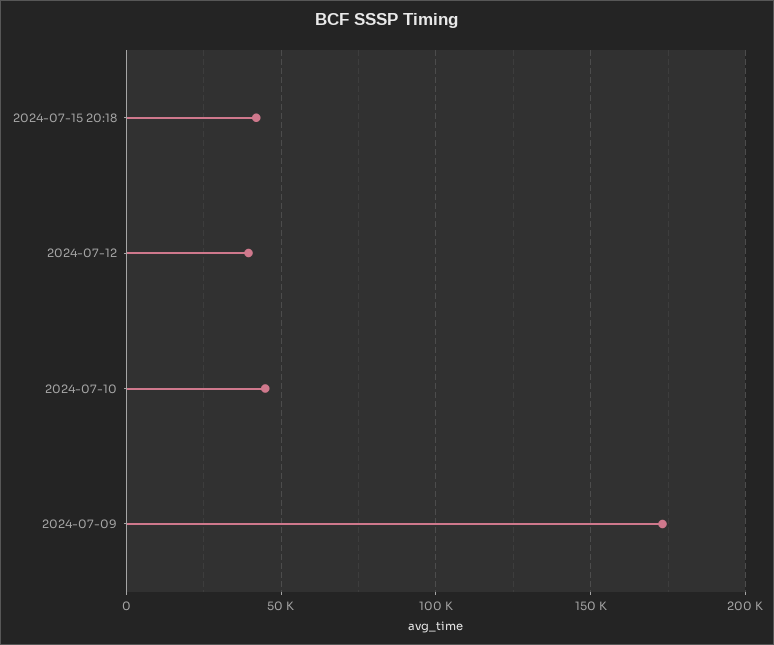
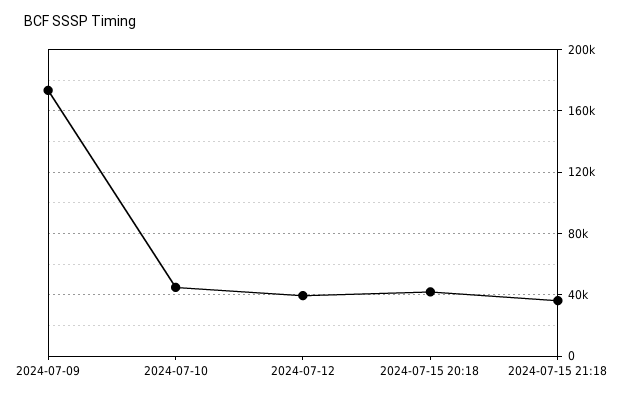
2024-07-15 21:18: none -> 35000

